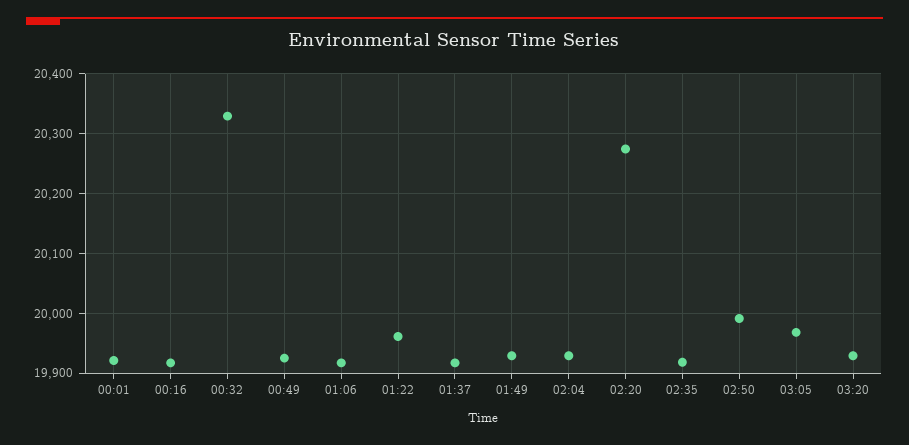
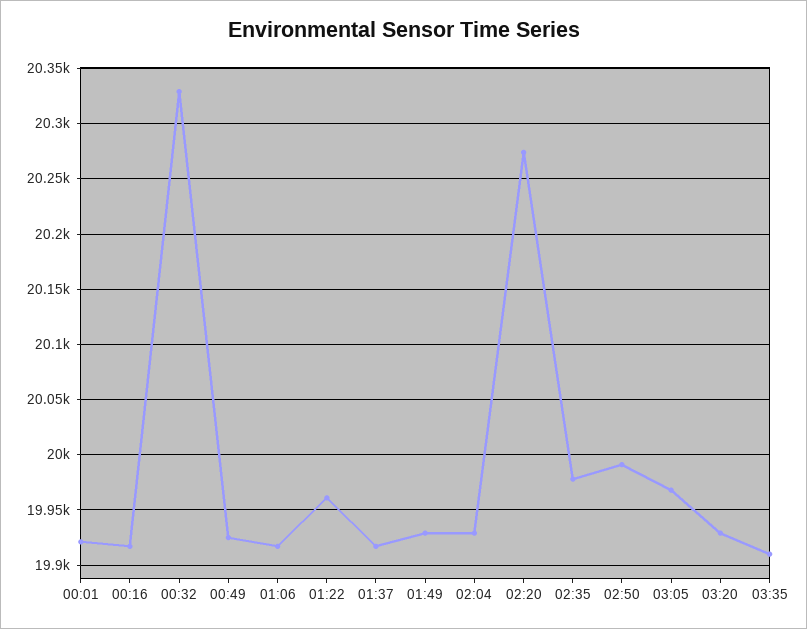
02:35: 19920 -> 19980
03:35: none -> 19910

